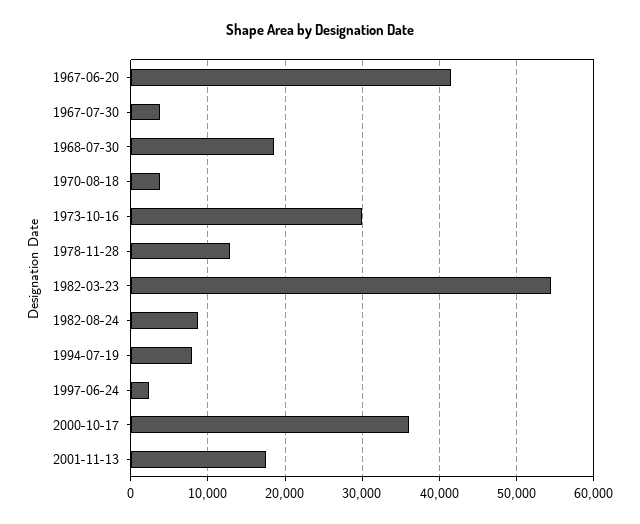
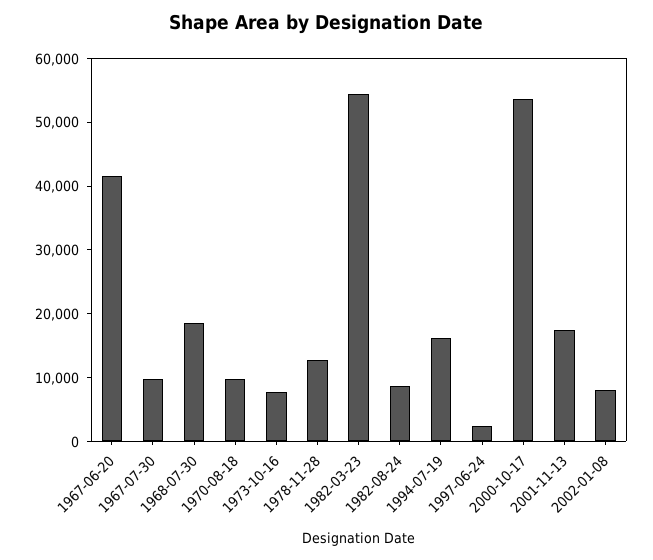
1967-07-30: 4000 -> 10000
1970-08-18: 4000 -> 10000
1973-10-16: 30000 -> 8000
1994-07-19: 8000 -> 16000
2000-10-17: 36000 -> 54000
2002-01-08: none -> 8000

